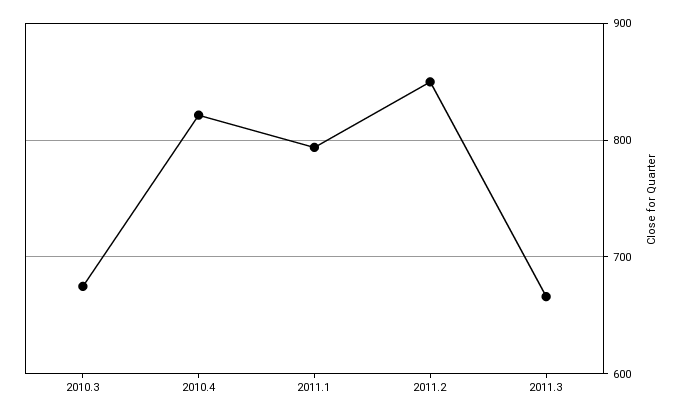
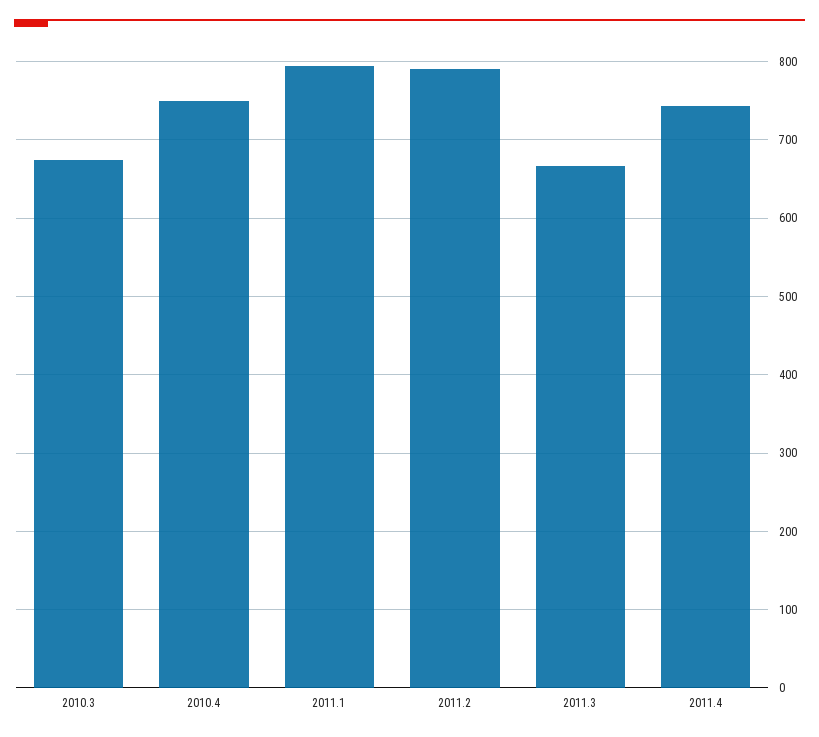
2010.4: 820 -> 750
2011.2: 850 -> 790
2011.4: none -> 740

